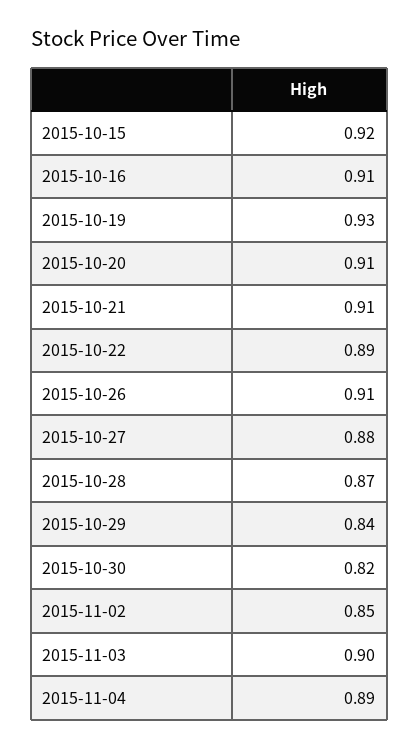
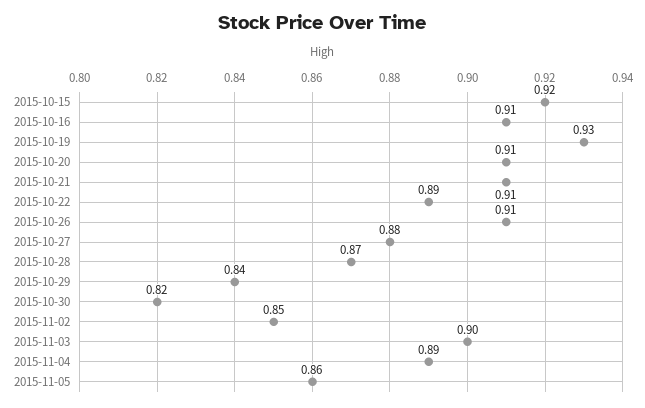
2015-11-05: none -> 0.86

